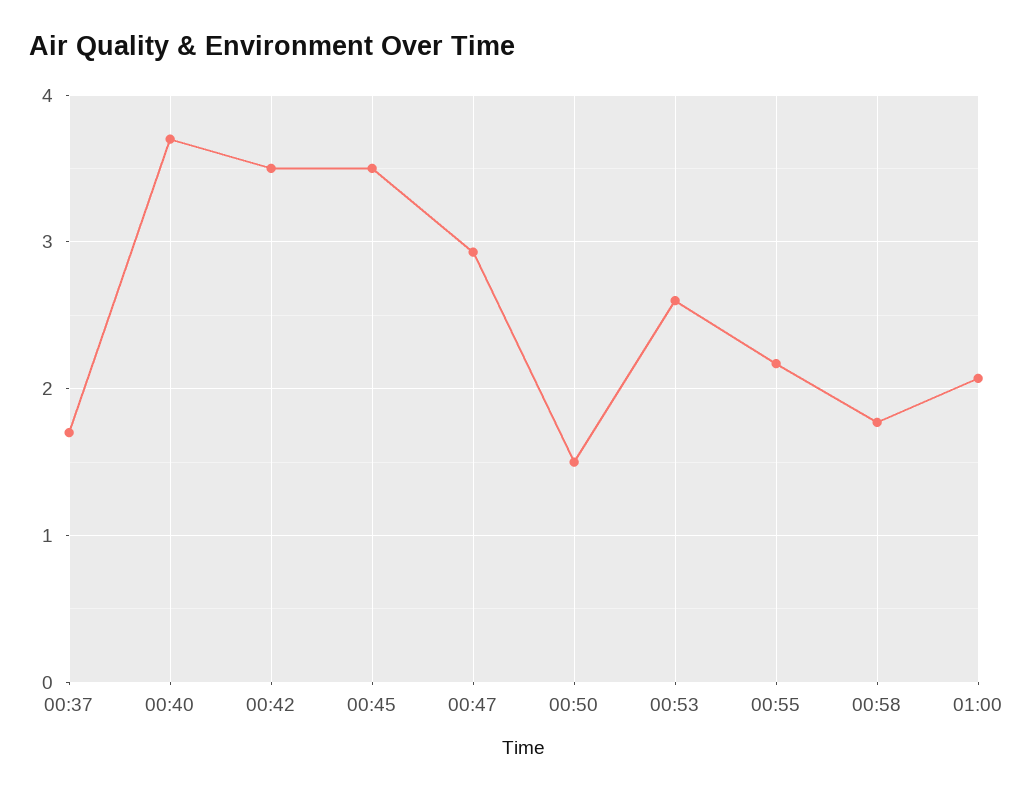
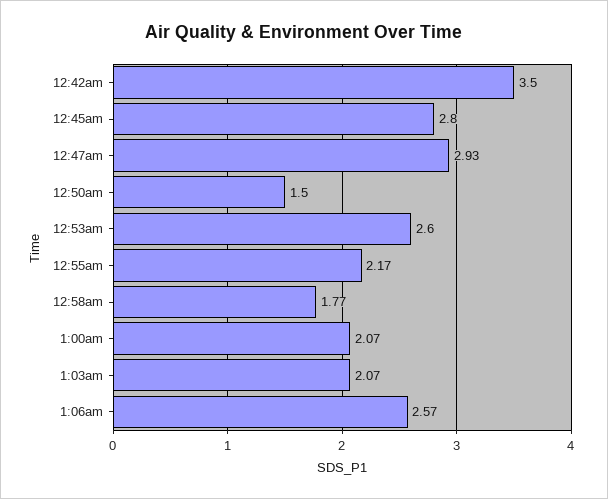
00:37: 1.7 -> none
00:40: 3.7 -> none
00:45: 3.5 -> 2.8
1:03am: none -> 2.07
1:06am: none -> 2.57

